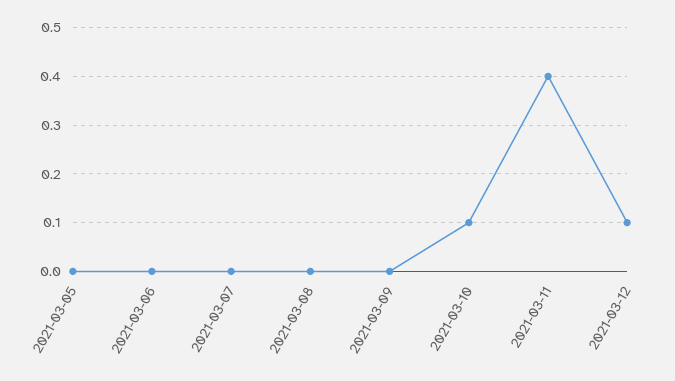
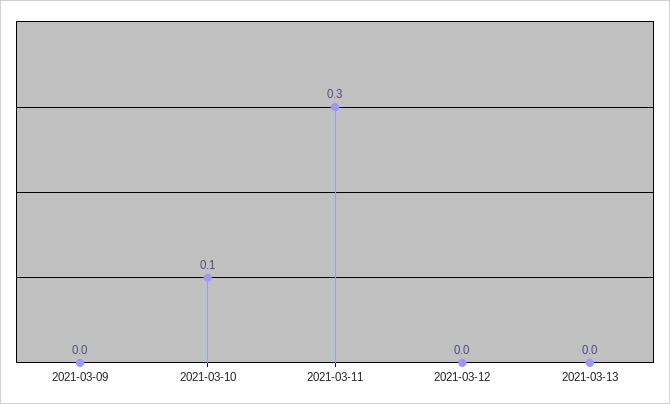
2021-03-05: 0 -> none
2021-03-06: 0 -> none
2021-03-07: 0 -> none
2021-03-08: 0 -> none
2021-03-11: 0.4 -> 0.3
2021-03-12: 0.1 -> 0
2021-03-13: none -> 0

